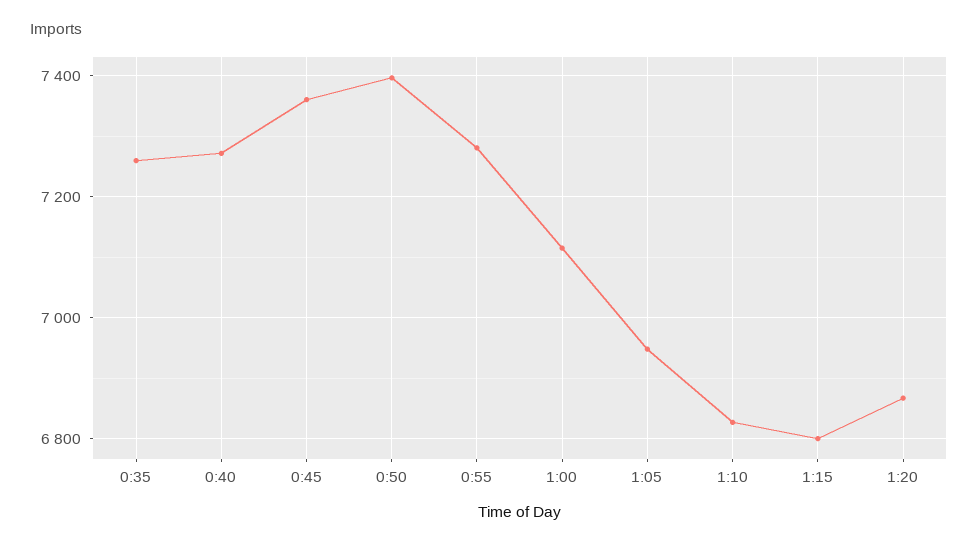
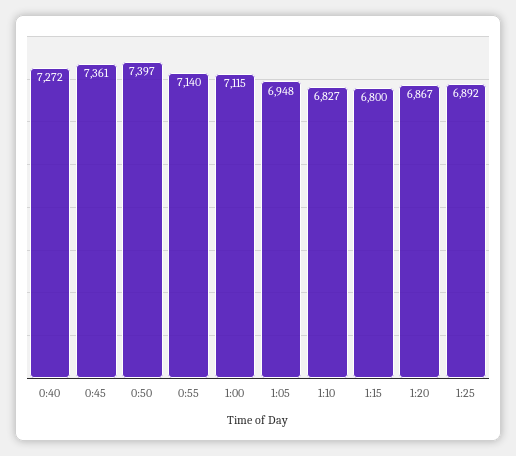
0:35: 7260 -> none
0:55: 7280 -> 7140
1:25: none -> 6892

